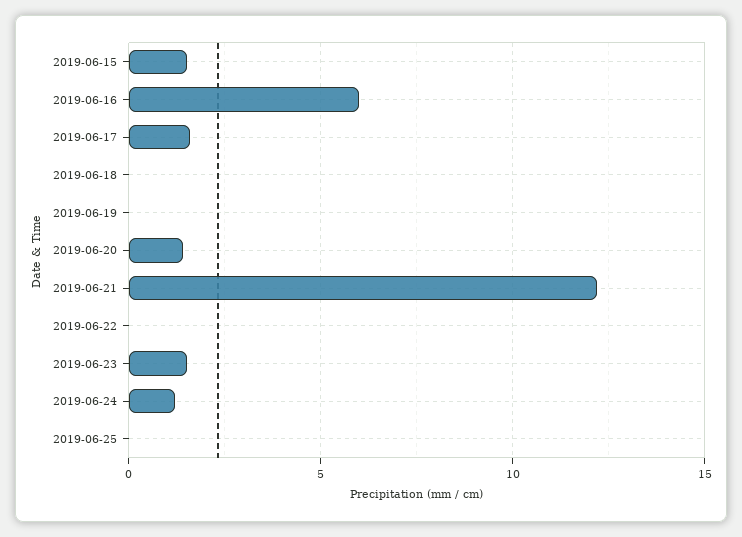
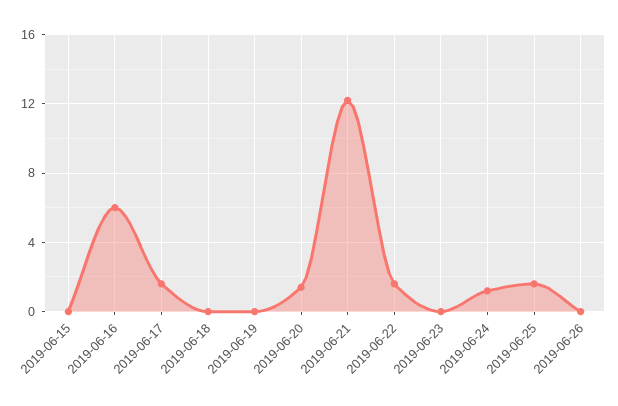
2019-06-15: 1.5 -> 0
2019-06-22: 0 -> 1.5
2019-06-23: 1.5 -> 0
2019-06-25: 0 -> 1.5
2019-06-26: none -> 0

